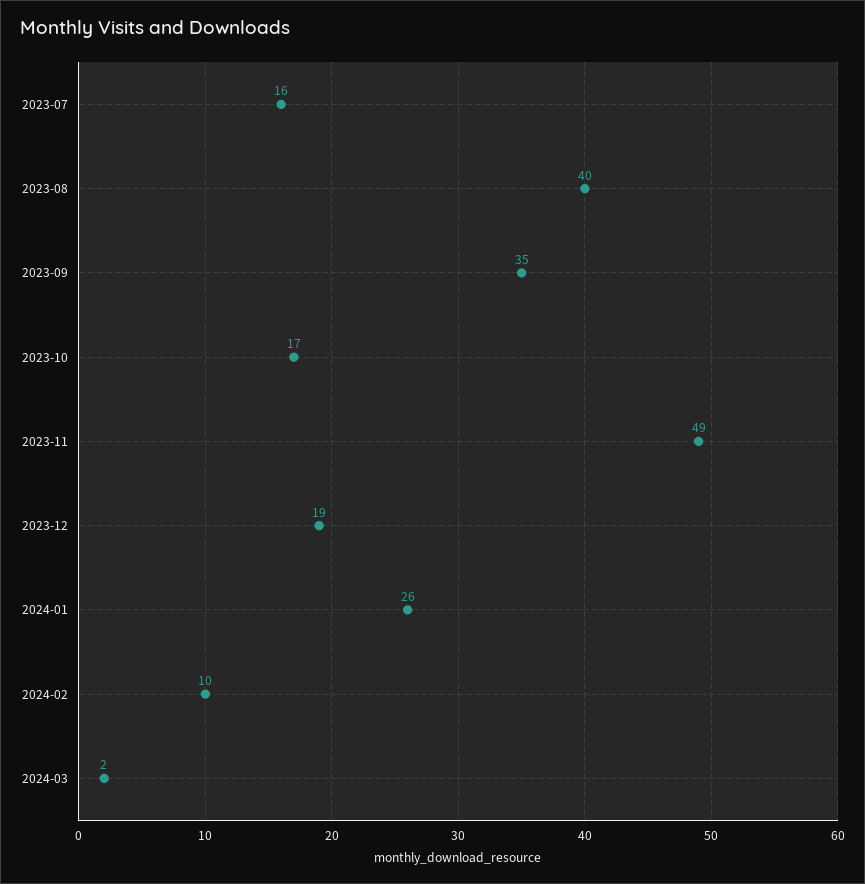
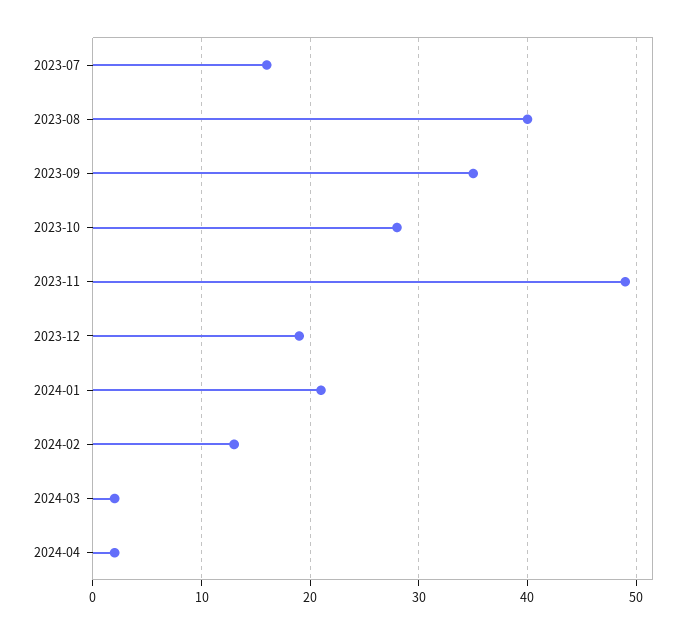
2023-10: 17 -> 28
2024-01: 26 -> 21
2024-02: 10 -> 13
2024-04: none -> 2

